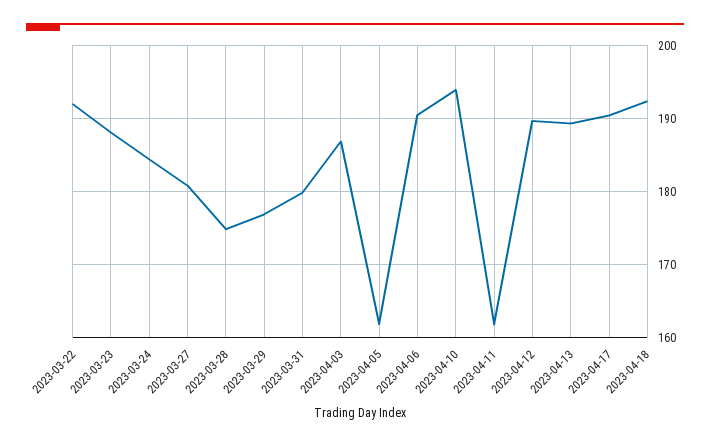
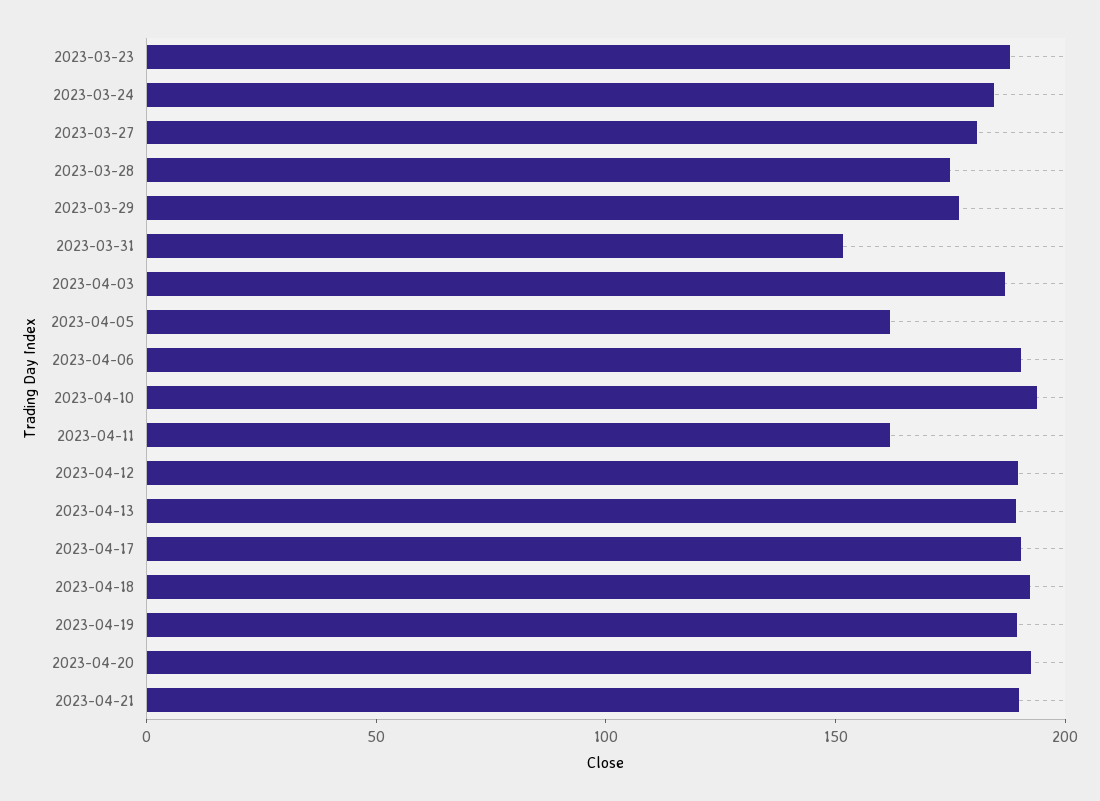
2023-03-22: 192 -> none
2023-03-31: 180 -> 150
2023-04-19: none -> 190
2023-04-20: none -> 190
2023-04-21: none -> 190

